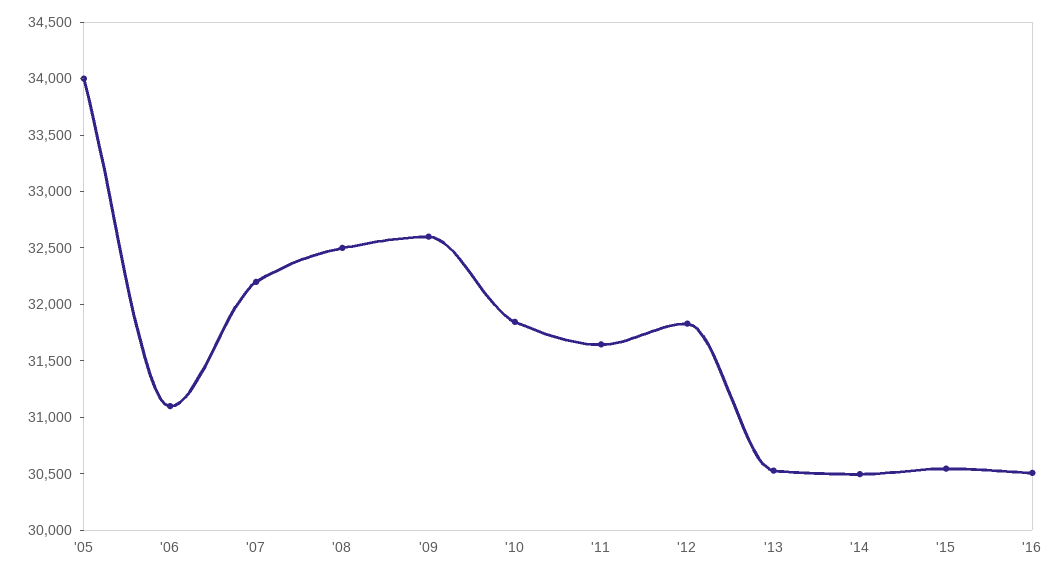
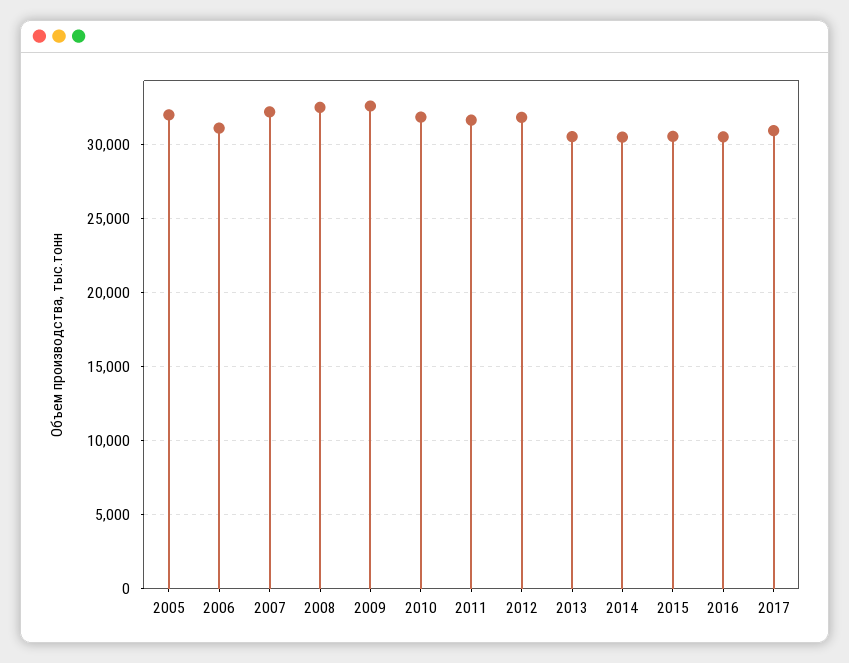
'05: 34000 -> 32000
2017: none -> 31000

